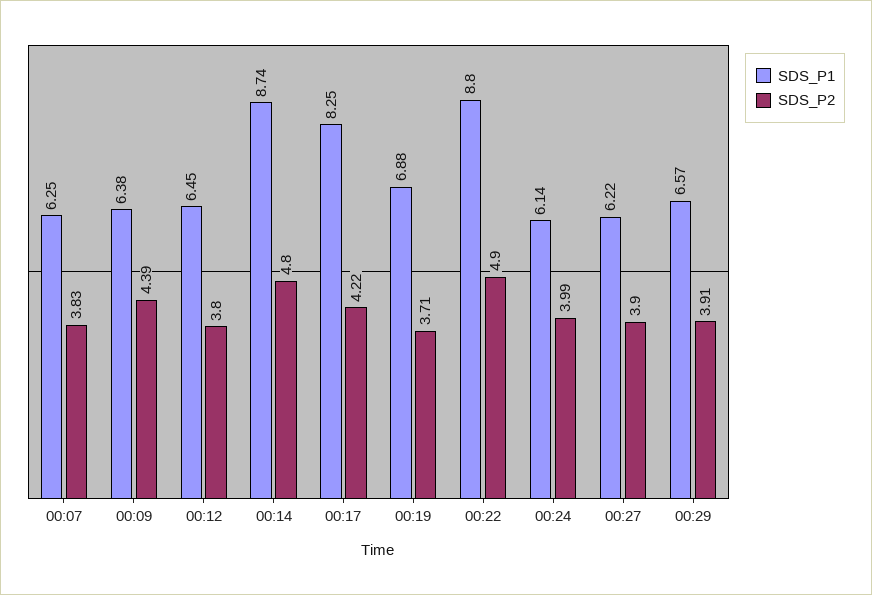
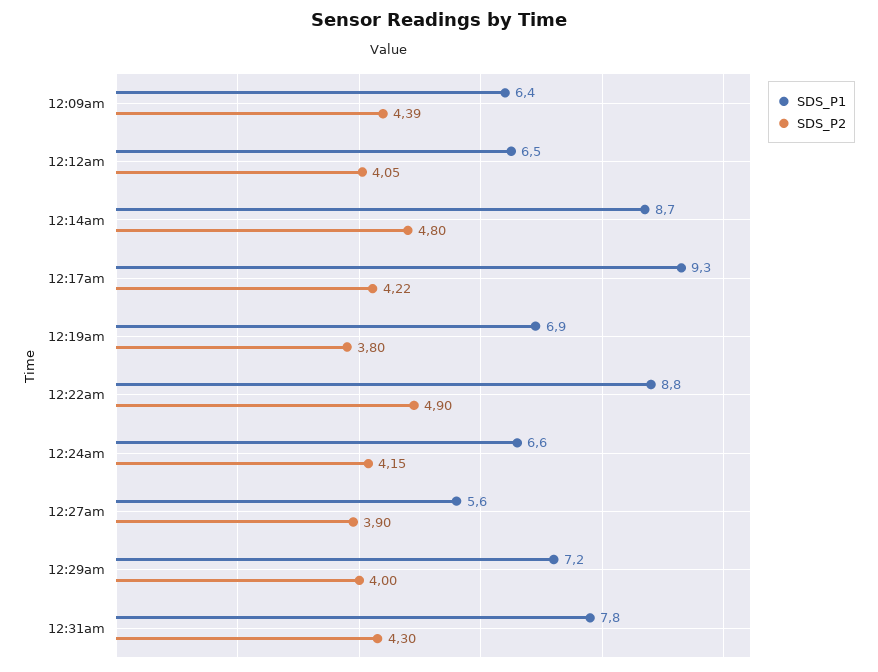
SDS_P1, 00:07: 6.25 -> none
SDS_P2, 00:07: 3.83 -> none
SDS_P2, 00:12: 3.8 -> 4.05
SDS_P1, 00:17: 8.25 -> 9.3
SDS_P2, 00:19: 3.71 -> 3.8
SDS_P1, 00:24: 6.14 -> 6.6
SDS_P2, 00:24: 3.99 -> 4.15
SDS_P1, 00:27: 6.22 -> 5.6
SDS_P1, 00:29: 6.57 -> 7.2
SDS_P2, 00:29: 3.91 -> 4
SDS_P1, 12:31am: none -> 7.8
SDS_P2, 12:31am: none -> 4.3

